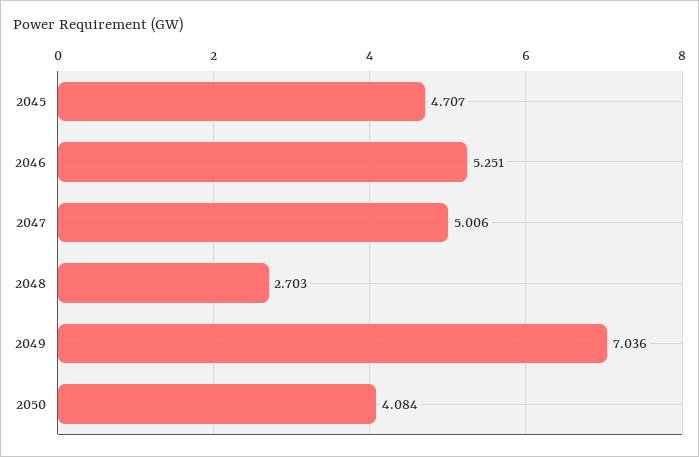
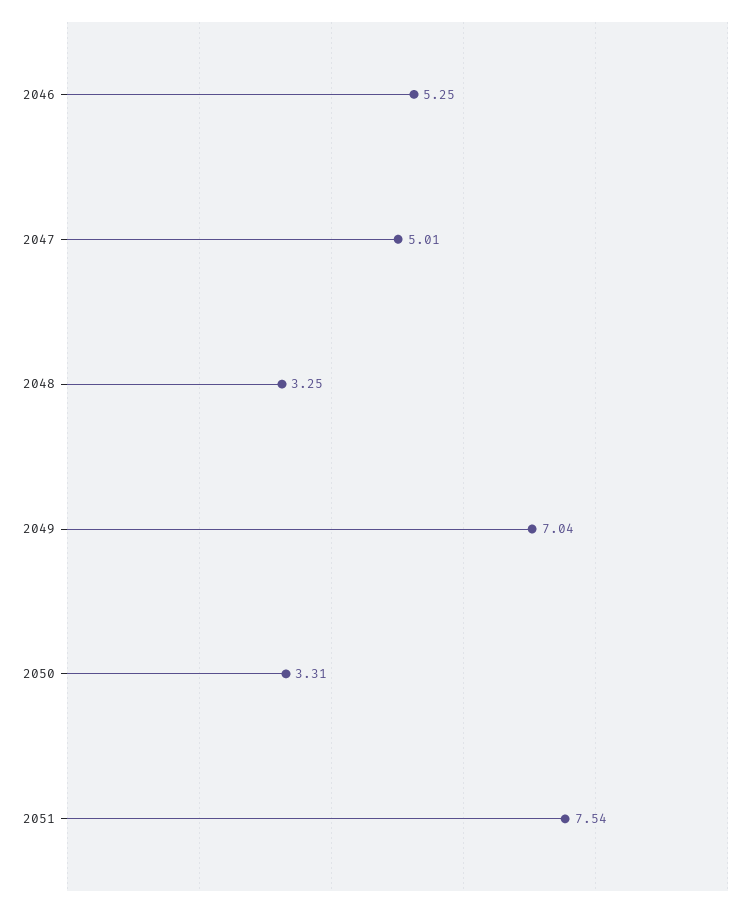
2045: 4.707 -> none
2048: 2.703 -> 3.25
2050: 4.084 -> 3.31
2051: none -> 7.54

